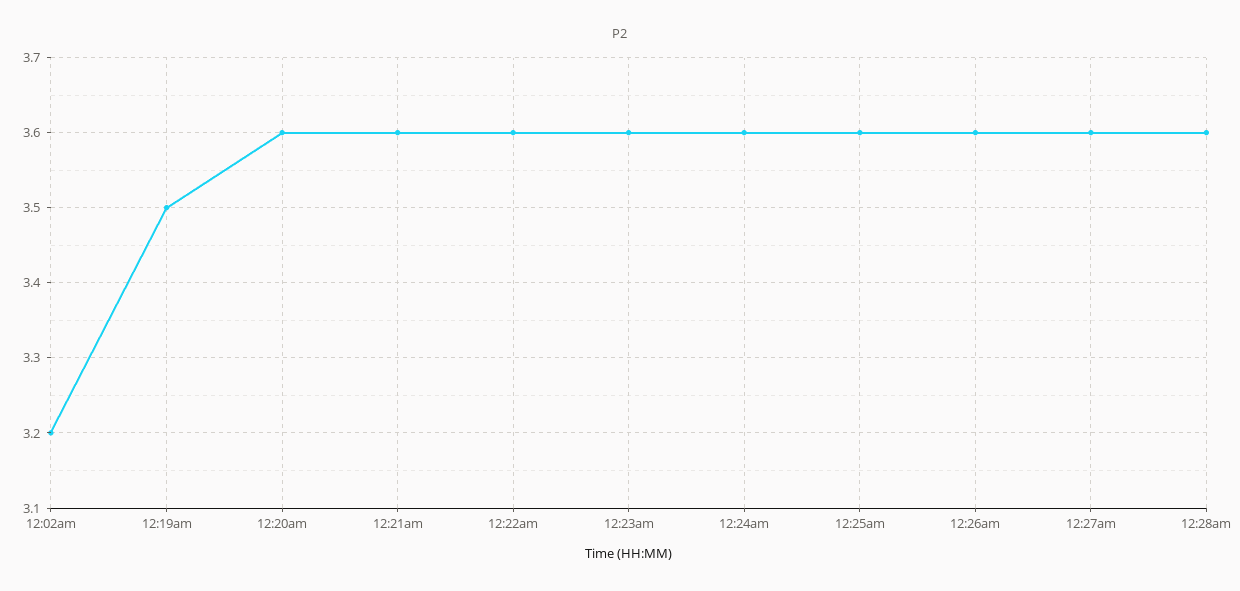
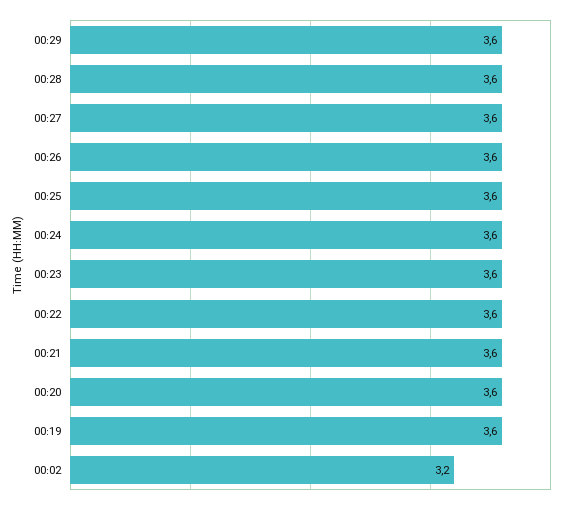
12:19am: 3.5 -> 3.6
00:29: none -> 3.6

